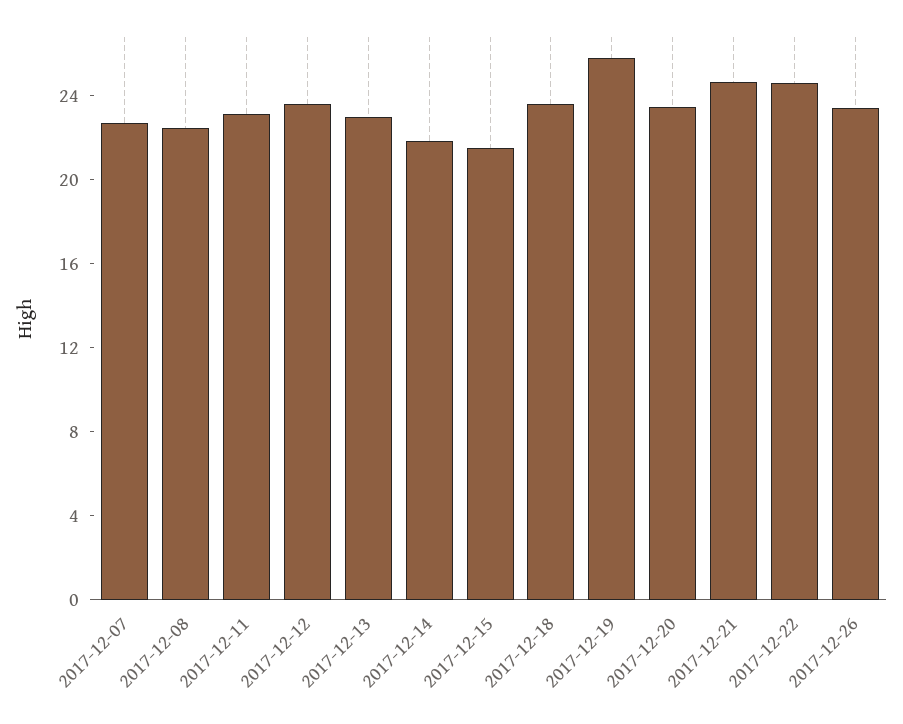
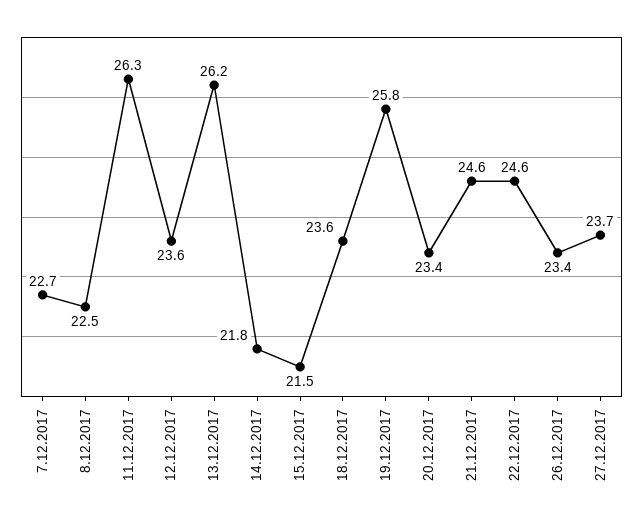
2017-12-11: 23 -> 26.3
2017-12-13: 23 -> 26.2
27.12.2017: none -> 23.7

